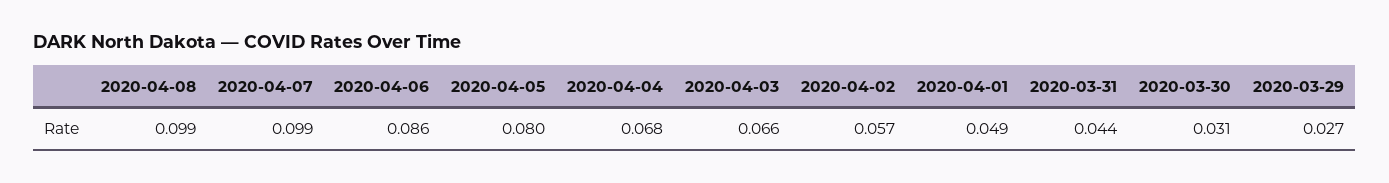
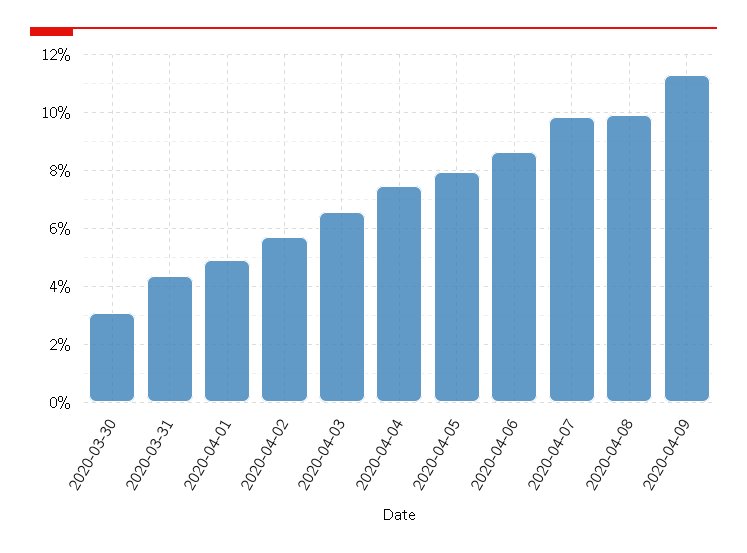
2020-04-04: 0.068 -> 0.075
2020-03-29: 0.027 -> none
2020-04-09: none -> 0.1125

